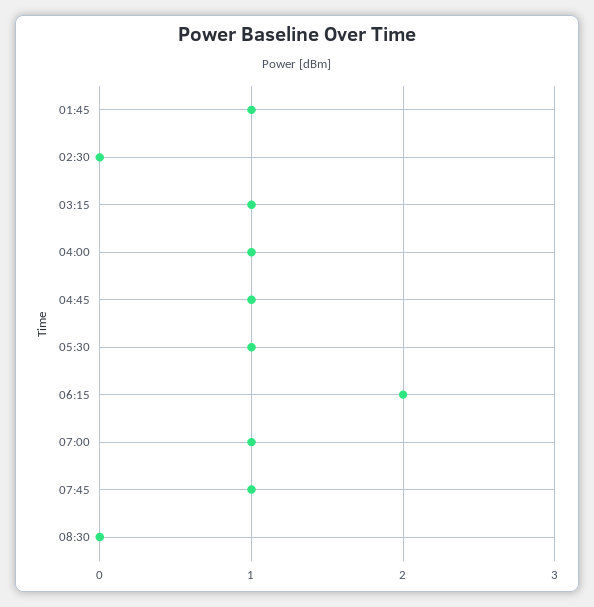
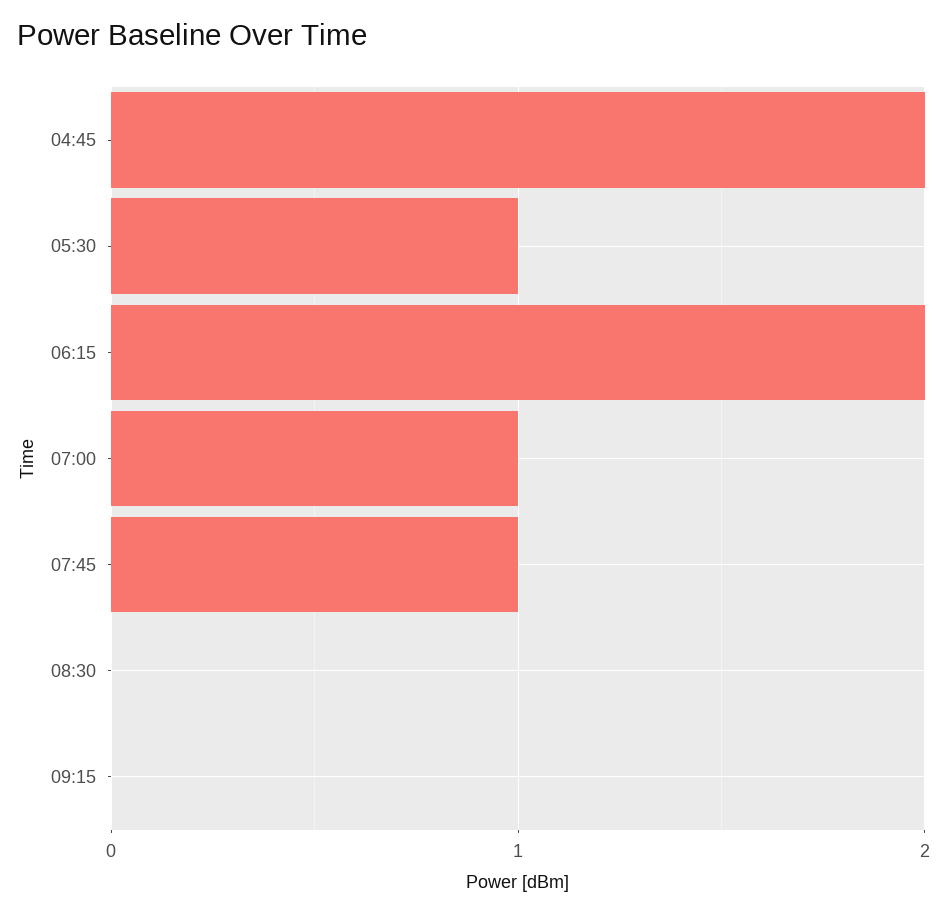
01:45: 1 -> none
02:30: 0 -> none
03:15: 1 -> none
04:00: 1 -> none
04:45: 1 -> 2
09:15: none -> 0

